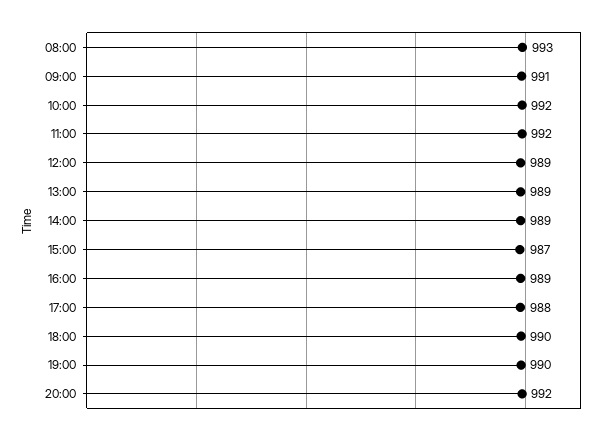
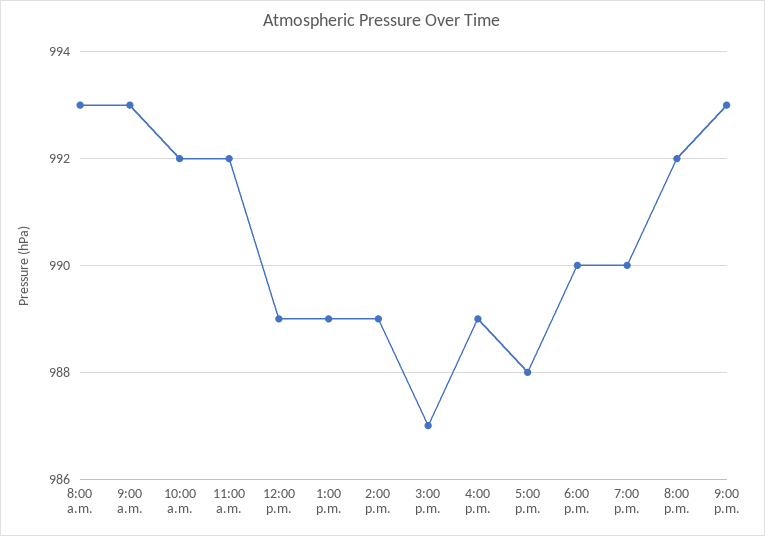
09:00: 991 -> 993
9:00 p.m.: none -> 993

